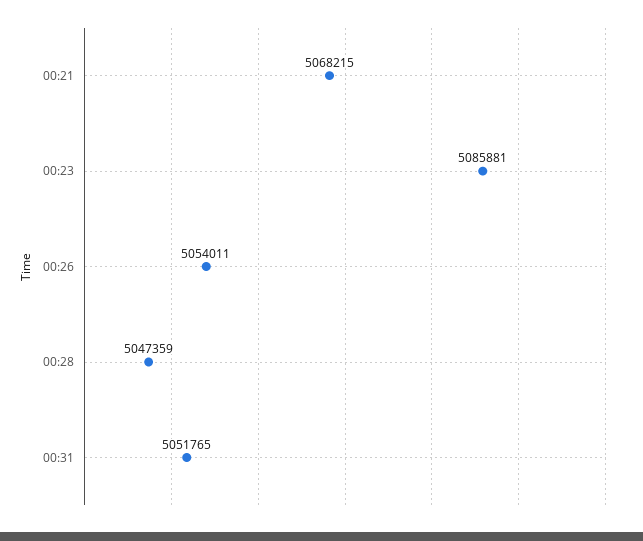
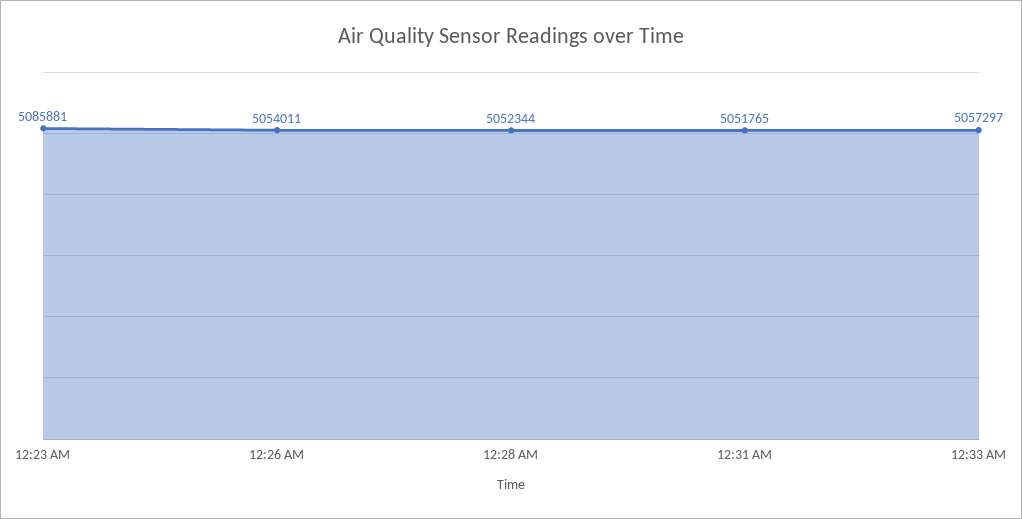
00:21: 5068215 -> none
00:28: 5047359 -> 5052344
12:33 AM: none -> 5057297

